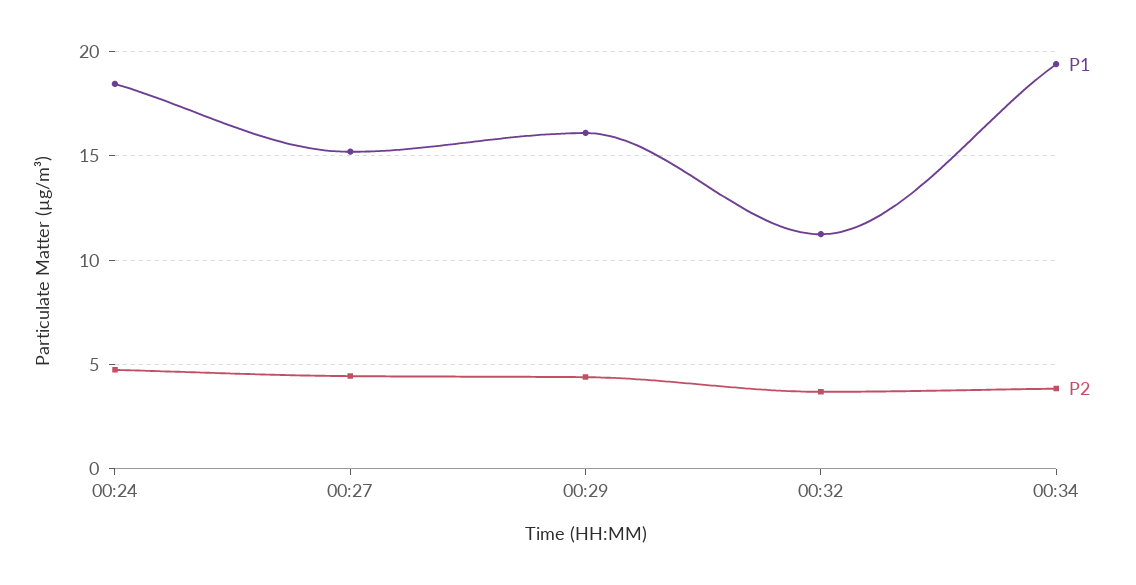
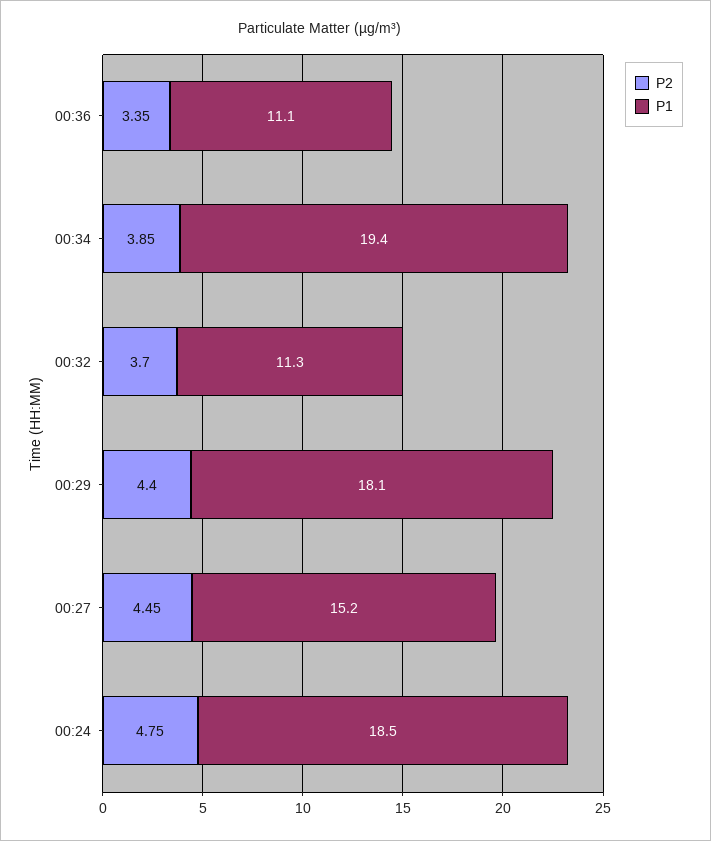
P1, 00:29: 16 -> 18.1
P2, 00:36: none -> 3.35
P1, 00:36: none -> 11.1

